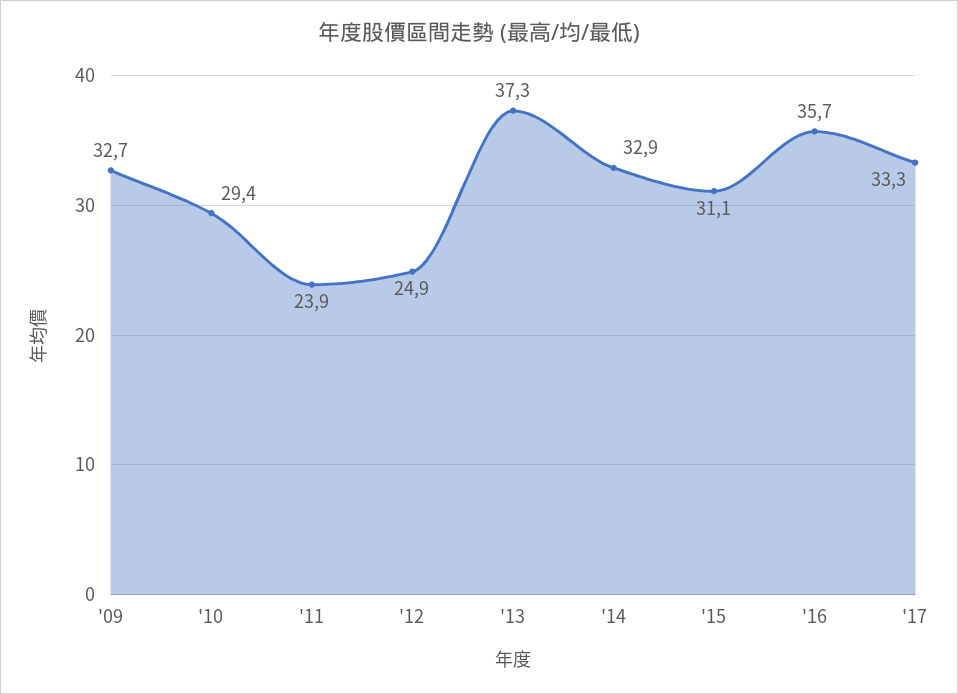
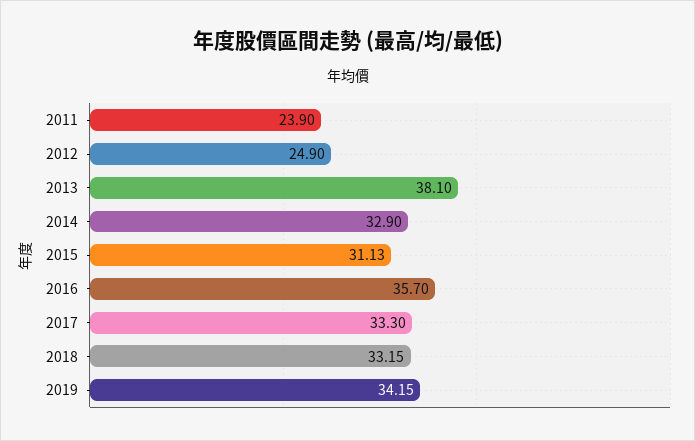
'09: 32.7 -> none
'10: 29.4 -> none
'13: 37.3 -> 38.1
2018: none -> 33.15
2019: none -> 34.15

